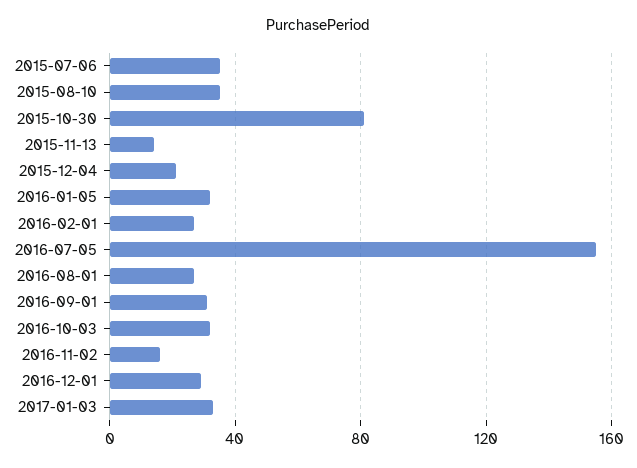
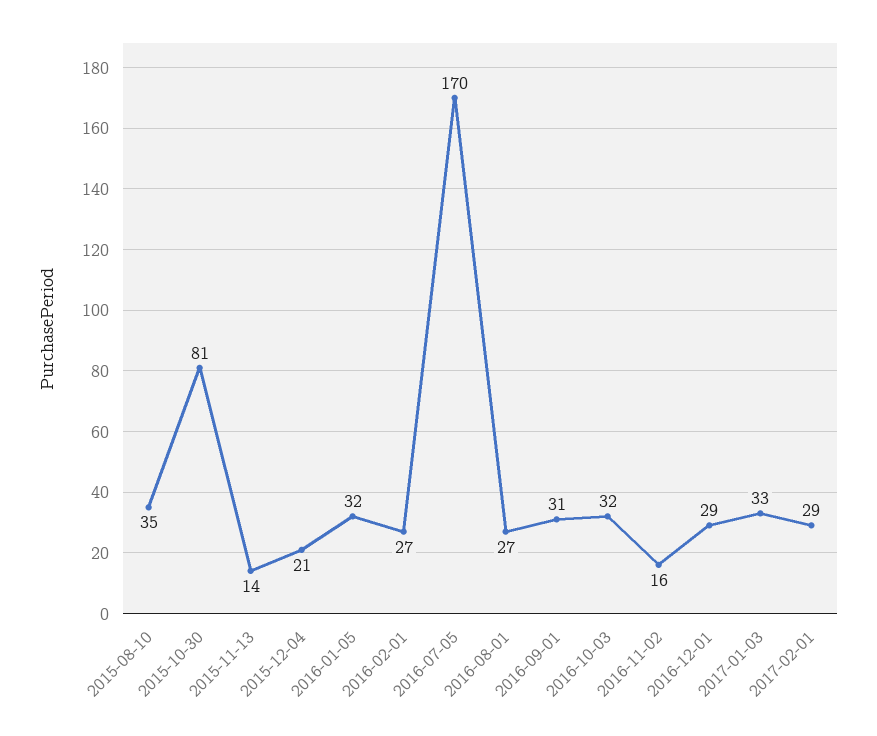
2015-07-06: 35 -> none
2016-07-05: 155 -> 170
2017-02-01: none -> 29

